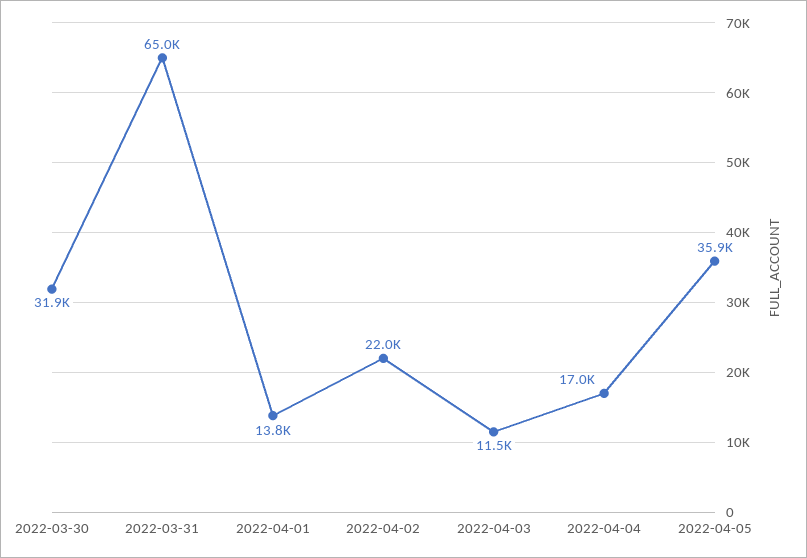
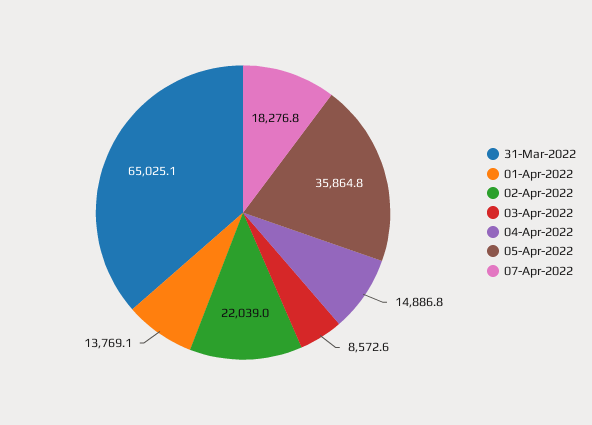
2022-03-30: 31900 -> none
2022-04-03: 11500 -> 8572.6
2022-04-04: 17000 -> 14886.8
07-Apr-2022: none -> 18276.8

